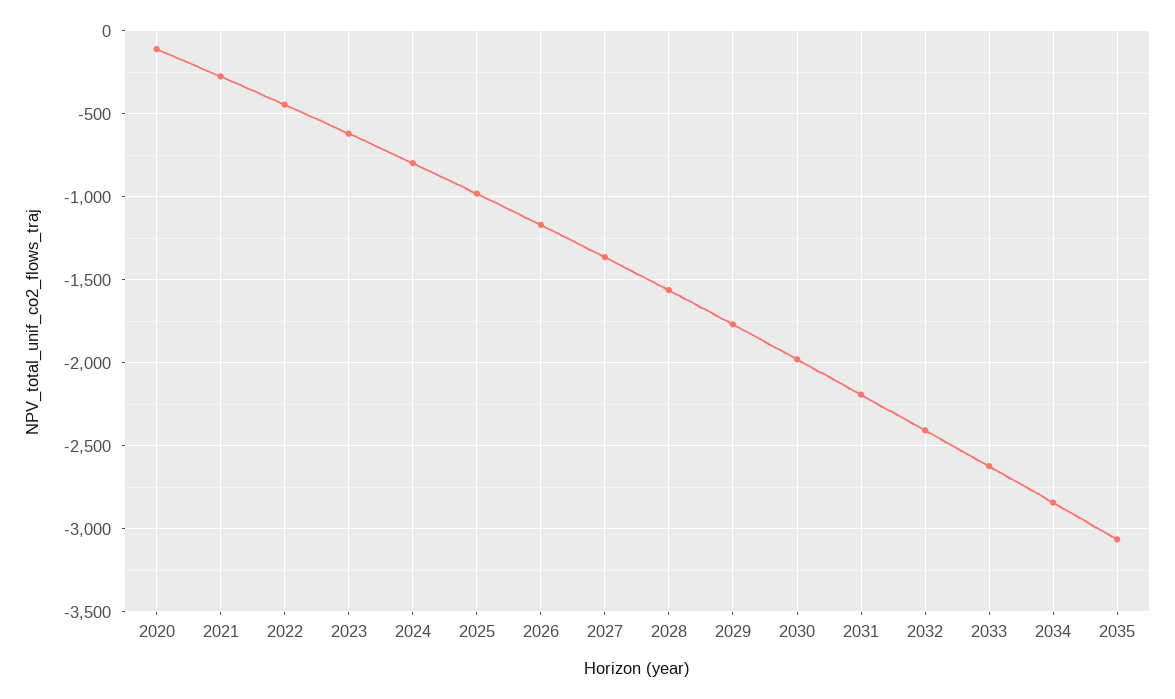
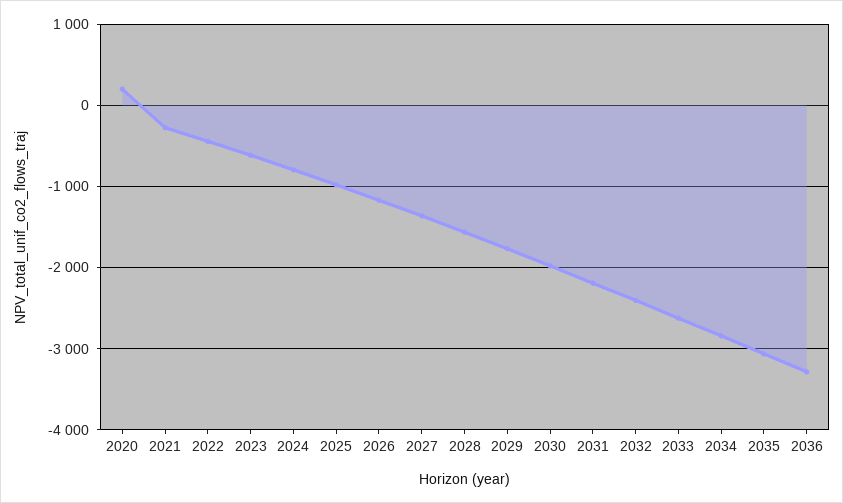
2020: -100 -> 200
2036: none -> -3300

